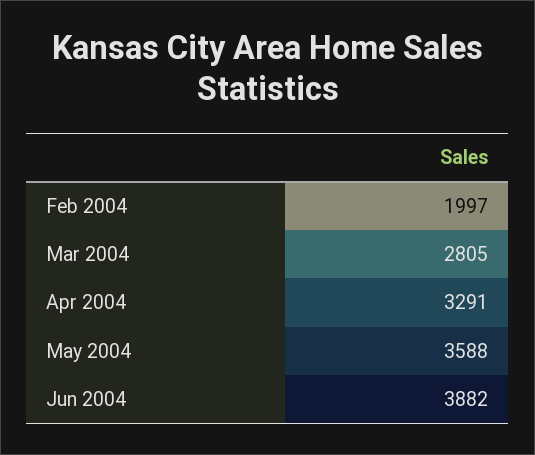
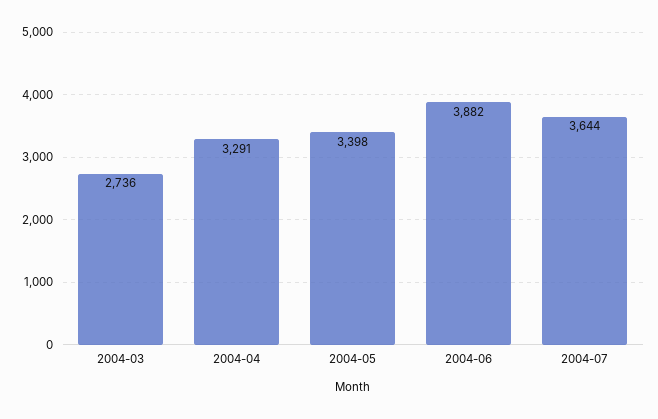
Feb 2004: 1997 -> none
Mar 2004: 2805 -> 2736
May 2004: 3588 -> 3398
2004-07: none -> 3644

